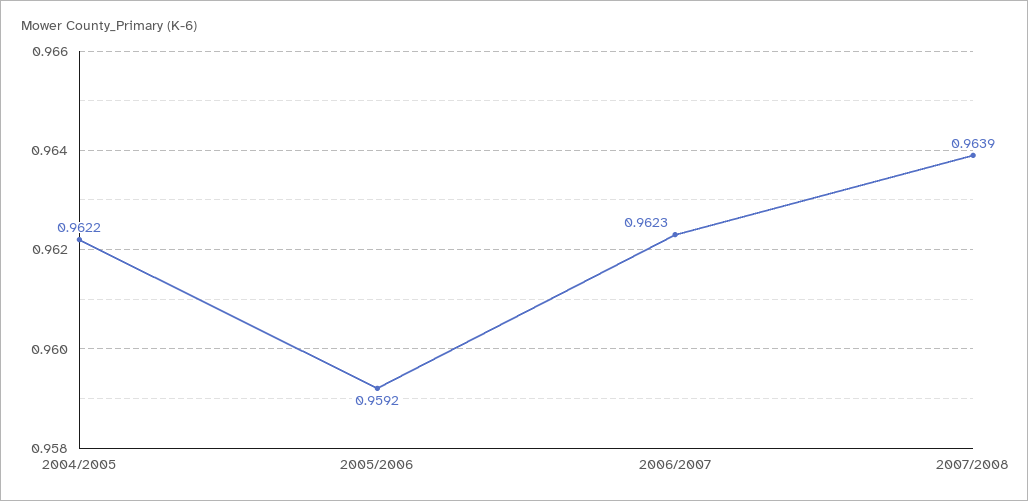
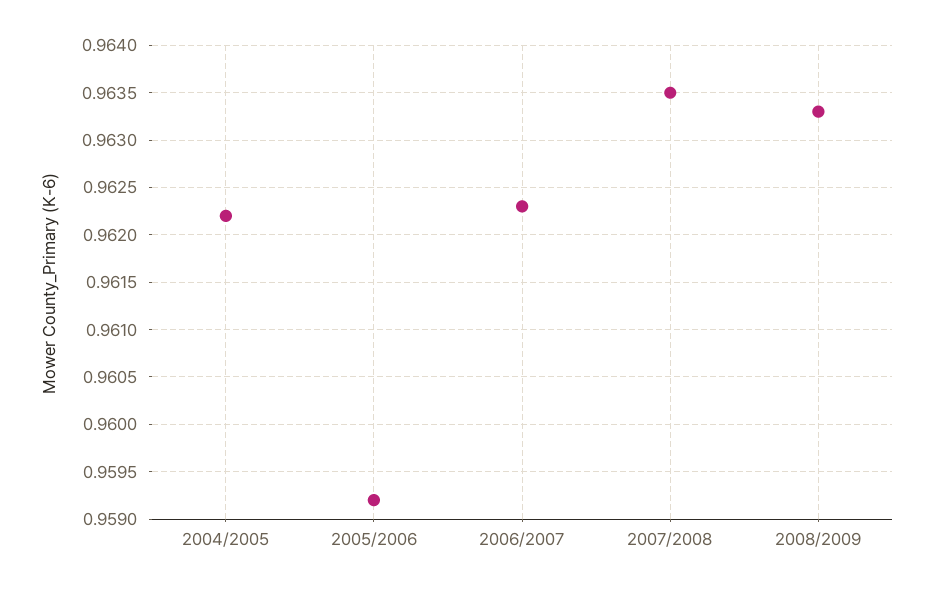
2007/2008: 0.9639 -> 0.9635
2008/2009: none -> 0.9633

